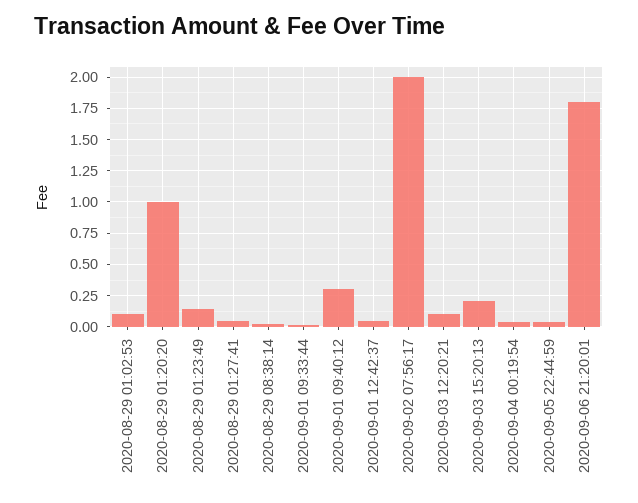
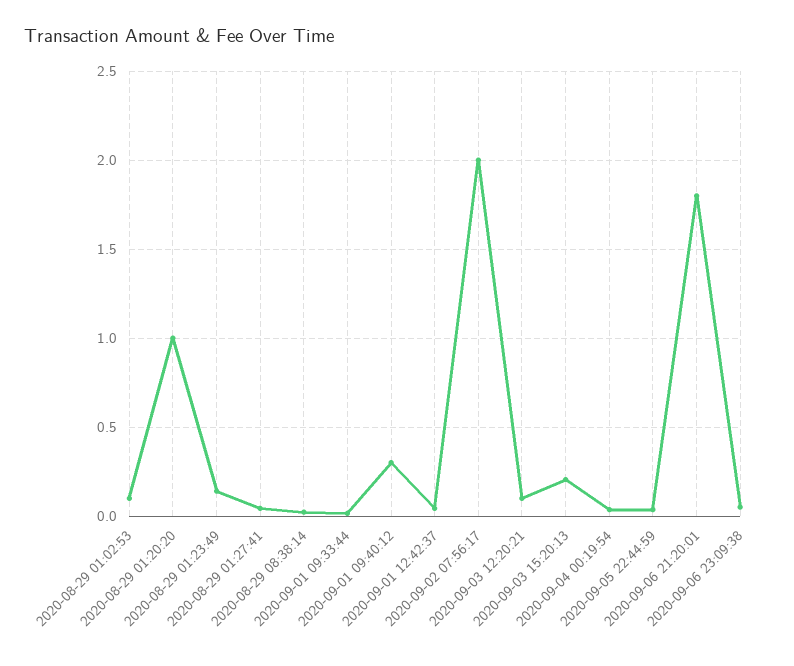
2020-09-06 23:09:38: none -> 0.05

